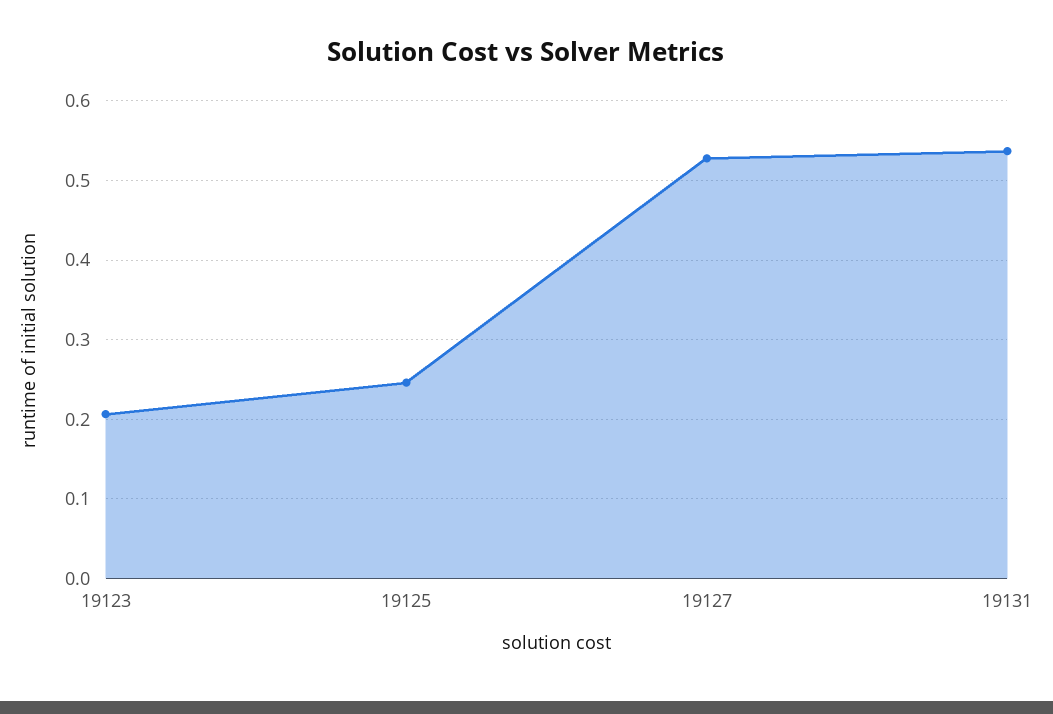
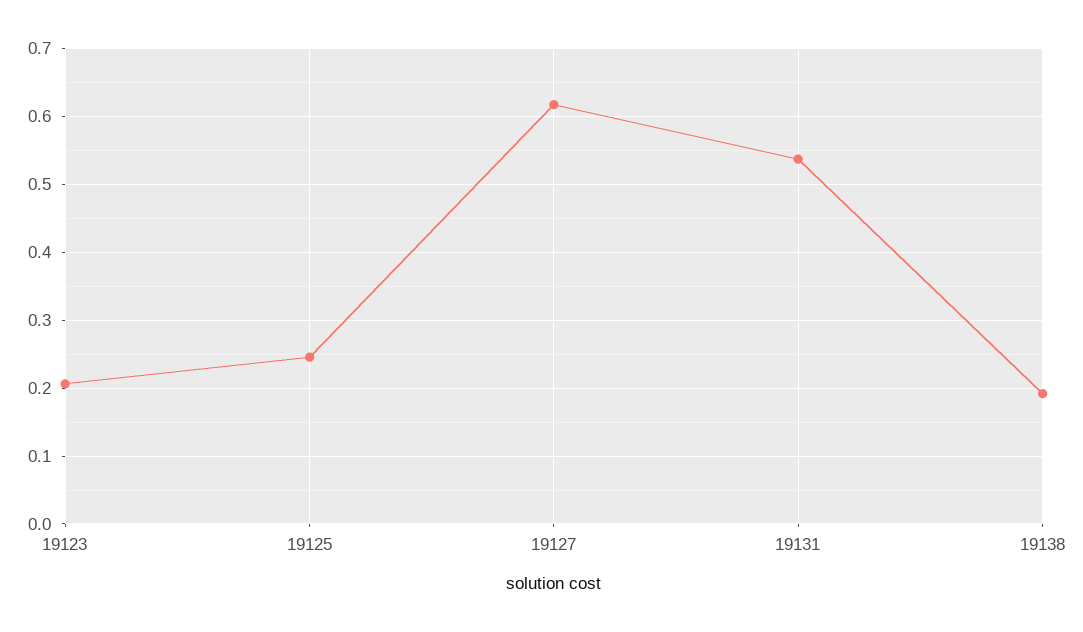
19127: 0.53 -> 0.62
19138: none -> 0.19

